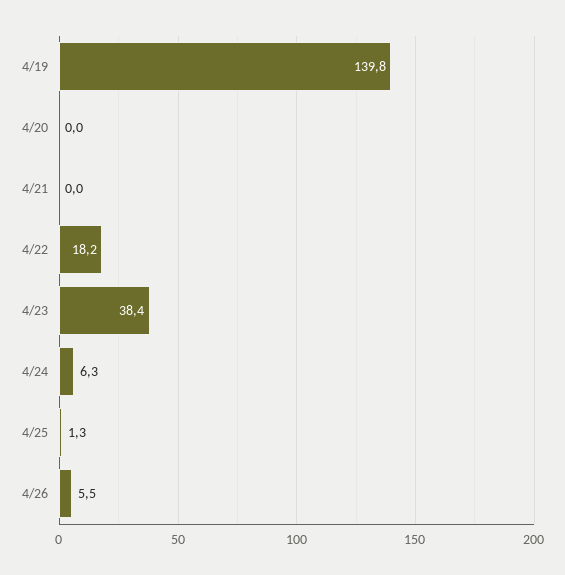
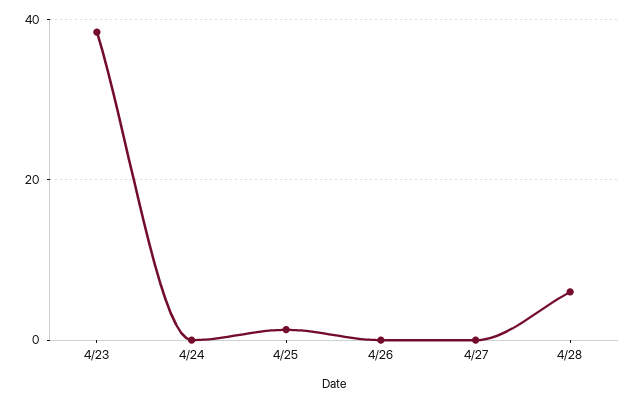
4/19: 139.8 -> none
4/20: 0 -> none
4/21: 0 -> none
4/22: 18.2 -> none
4/24: 6.3 -> 0
4/26: 5.5 -> 0
4/27: none -> 0
4/28: none -> 6

